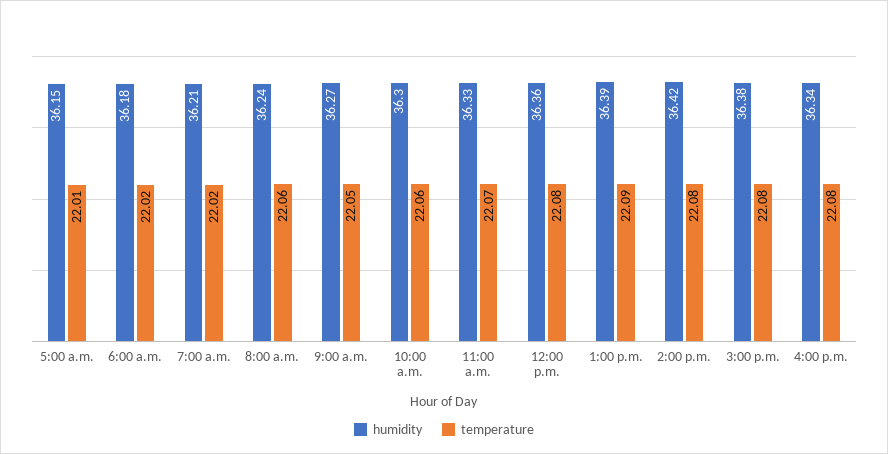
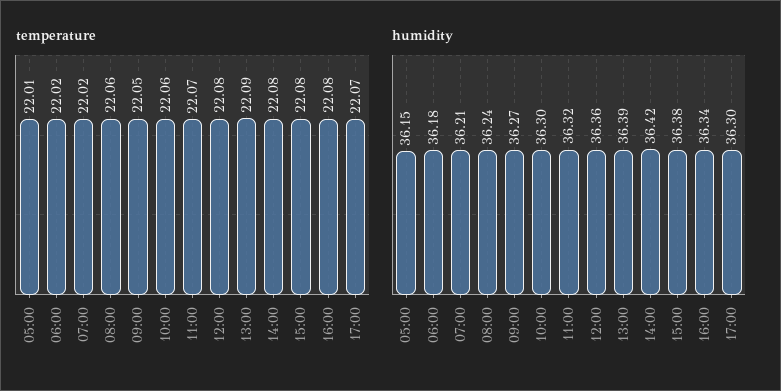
humidity, 11:00 a.m.: 36.33 -> 36.32
temperature, 17:00: none -> 22.07
humidity, 17:00: none -> 36.3

